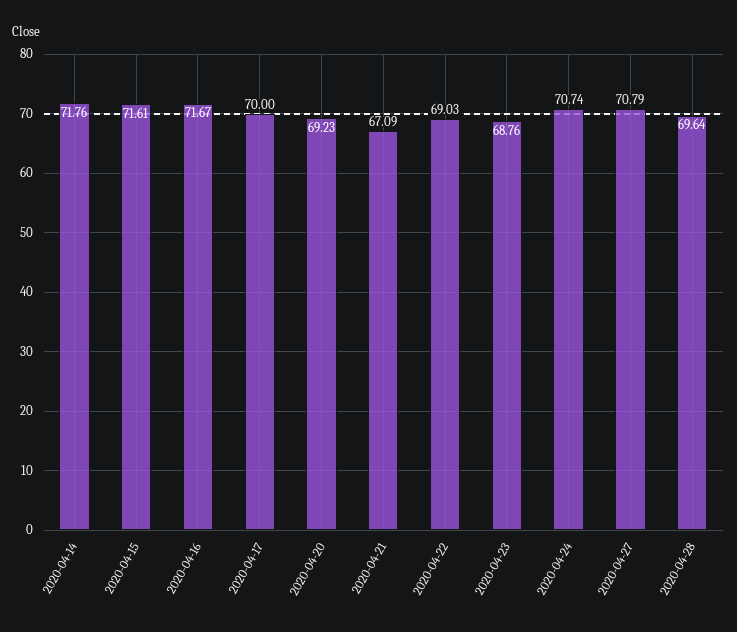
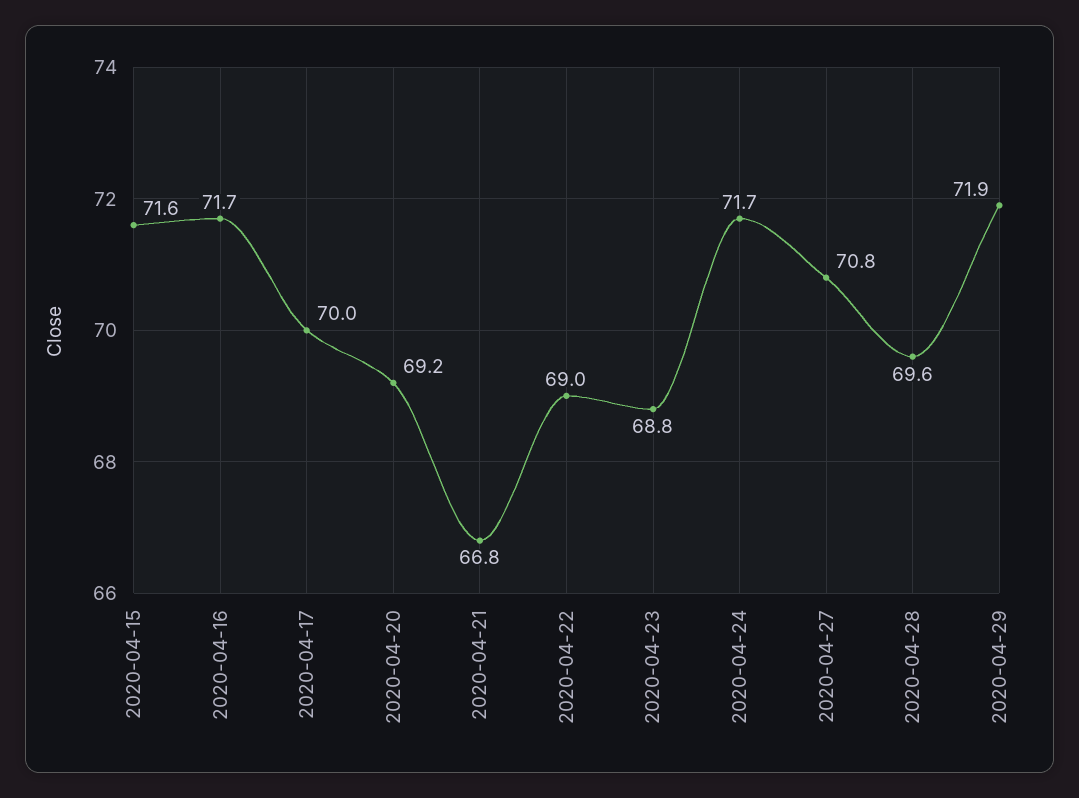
2020-04-14: 71.76 -> none
2020-04-21: 67.09 -> 66.8
2020-04-24: 70.74 -> 71.7
2020-04-29: none -> 71.9

